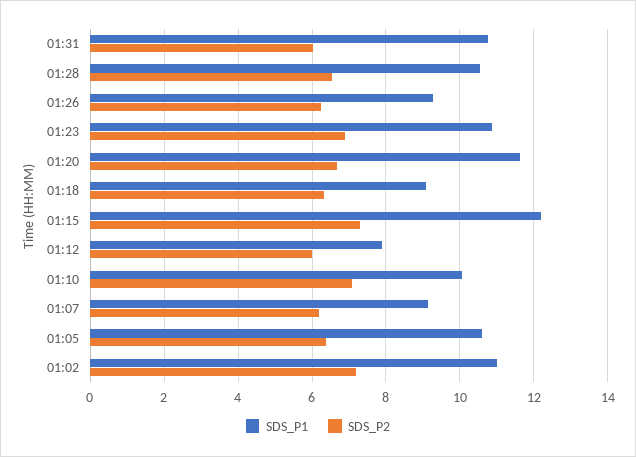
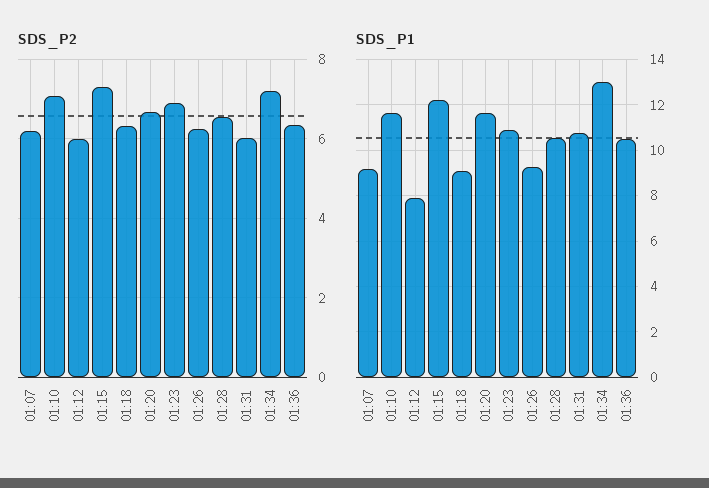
SDS_P1, 01:10: 10 -> 11.5
SDS_P1, 01:05: 10.6 -> none
SDS_P2, 01:05: 6.4 -> none
SDS_P1, 01:02: 11 -> none
SDS_P2, 01:02: 7.2 -> none
SDS_P2, 01:34: none -> 7.2
SDS_P2, 01:36: none -> 6.4
SDS_P1, 01:34: none -> 13
SDS_P1, 01:36: none -> 10.5

